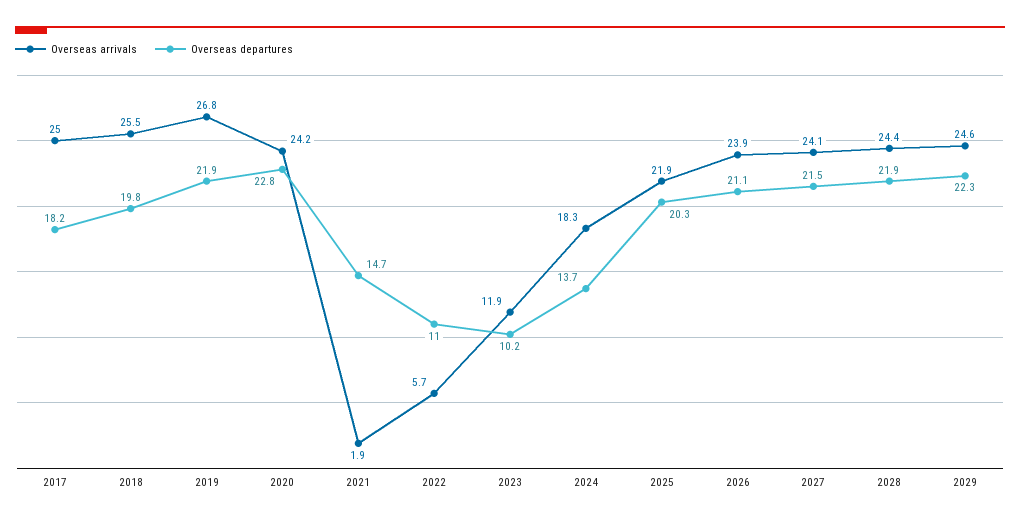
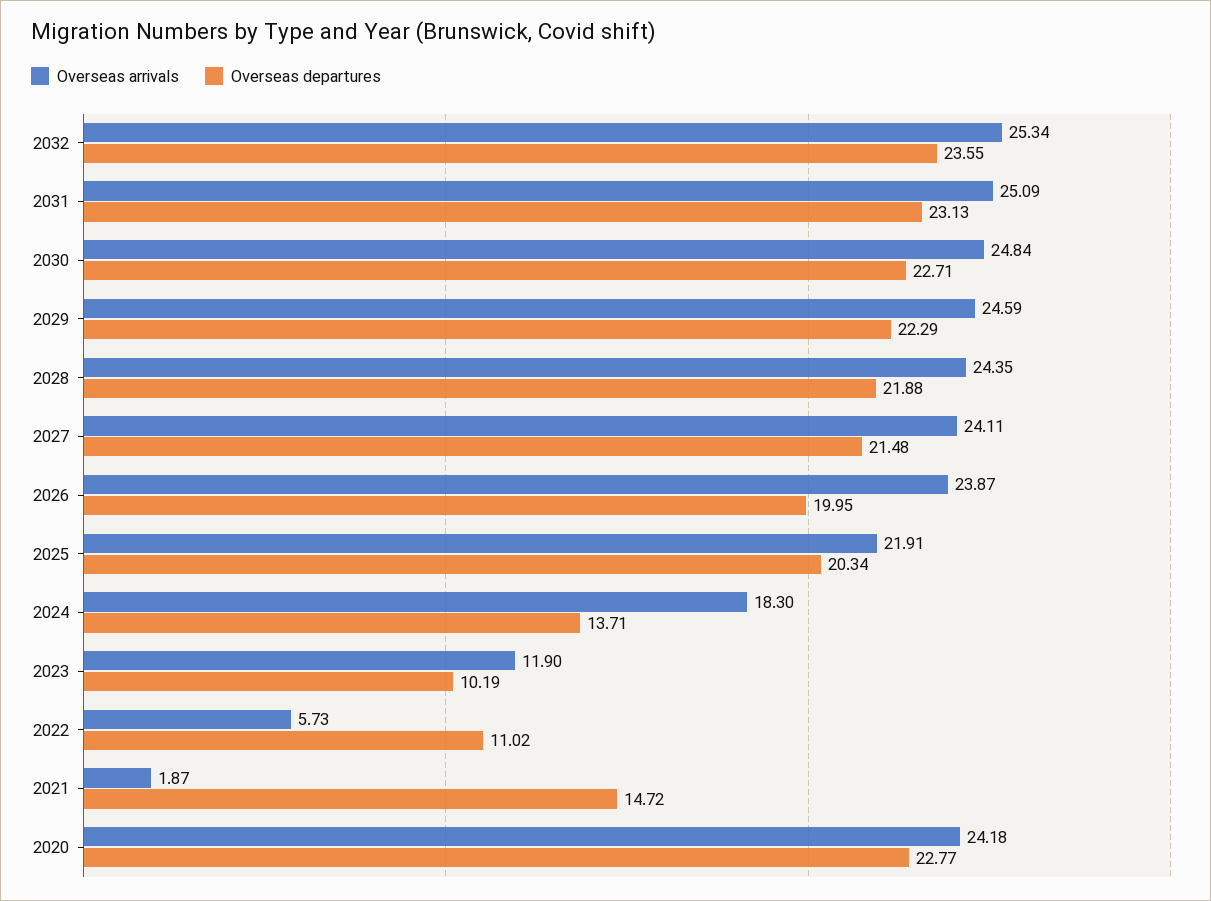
Overseas arrivals, 2017: 25 -> none
Overseas departures, 2017: 18.2 -> none
Overseas arrivals, 2018: 25.5 -> none
Overseas departures, 2018: 19.8 -> none
Overseas arrivals, 2019: 26.8 -> none
Overseas departures, 2019: 21.9 -> none
Overseas departures, 2026: 21.1 -> 19.95
Overseas arrivals, 2032: none -> 25.34
Overseas departures, 2032: none -> 23.55
Overseas arrivals, 2031: none -> 25.09
Overseas departures, 2031: none -> 23.13
Overseas arrivals, 2030: none -> 24.84
Overseas departures, 2030: none -> 22.71

